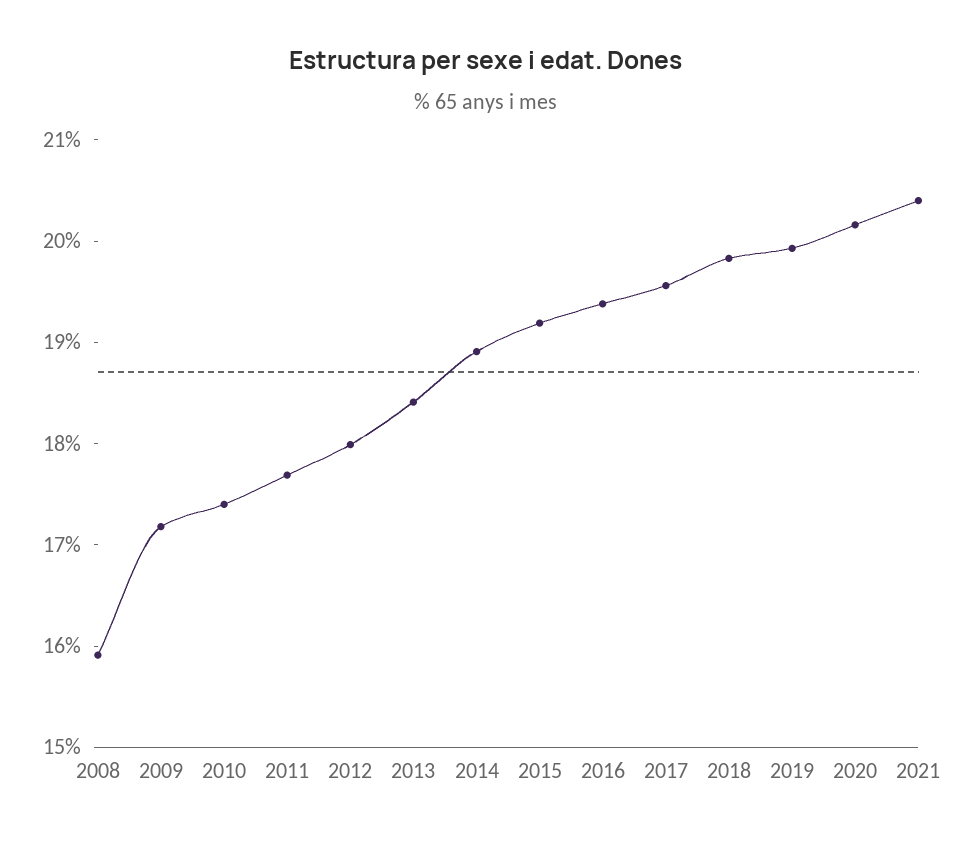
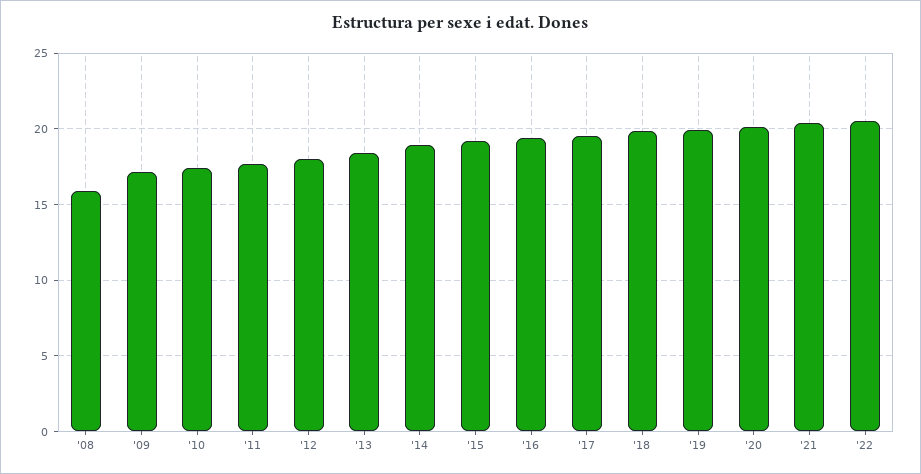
'22: none -> 20.5

